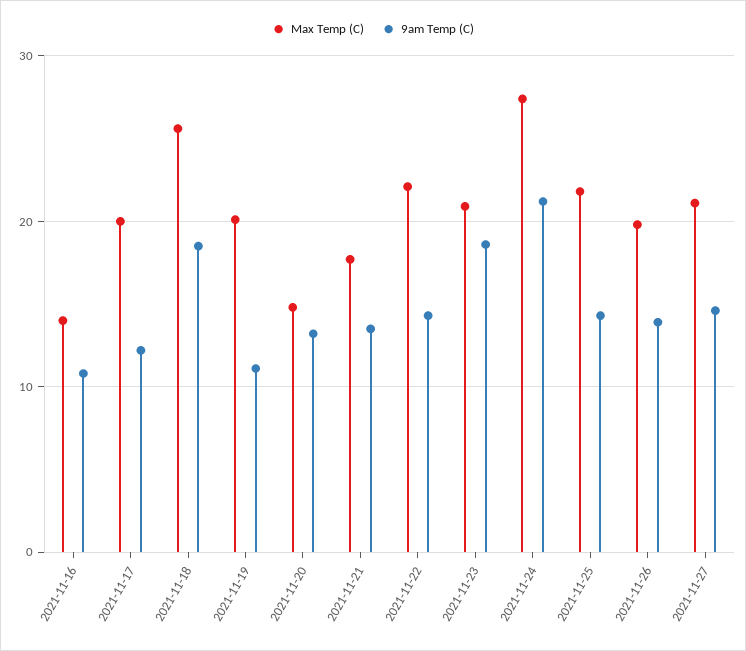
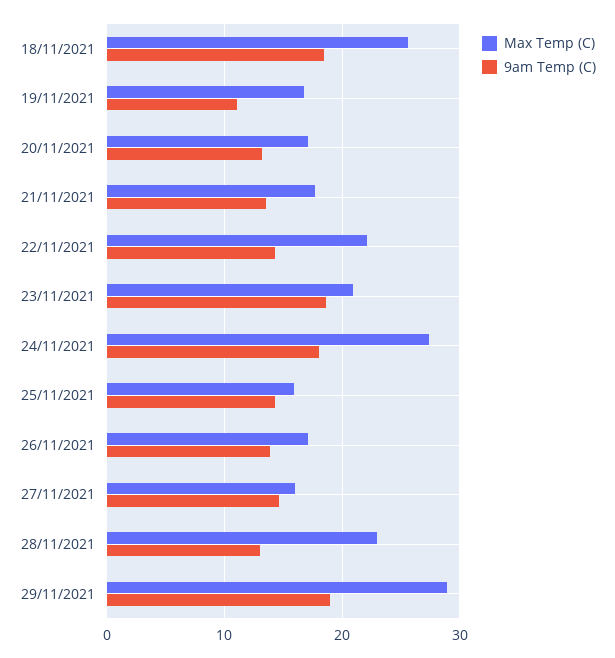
Max Temp (C), 2021-11-16: 14 -> none
9am Temp (C), 2021-11-16: 11 -> none
Max Temp (C), 2021-11-17: 20 -> none
9am Temp (C), 2021-11-17: 12 -> none
Max Temp (C), 2021-11-19: 20 -> 17
Max Temp (C), 2021-11-20: 15 -> 17
9am Temp (C), 2021-11-24: 21 -> 18
Max Temp (C), 2021-11-25: 22 -> 16
Max Temp (C), 2021-11-26: 20 -> 17
Max Temp (C), 2021-11-27: 21 -> 16
Max Temp (C), 28/11/2021: none -> 23
9am Temp (C), 28/11/2021: none -> 13
Max Temp (C), 29/11/2021: none -> 29
9am Temp (C), 29/11/2021: none -> 19

